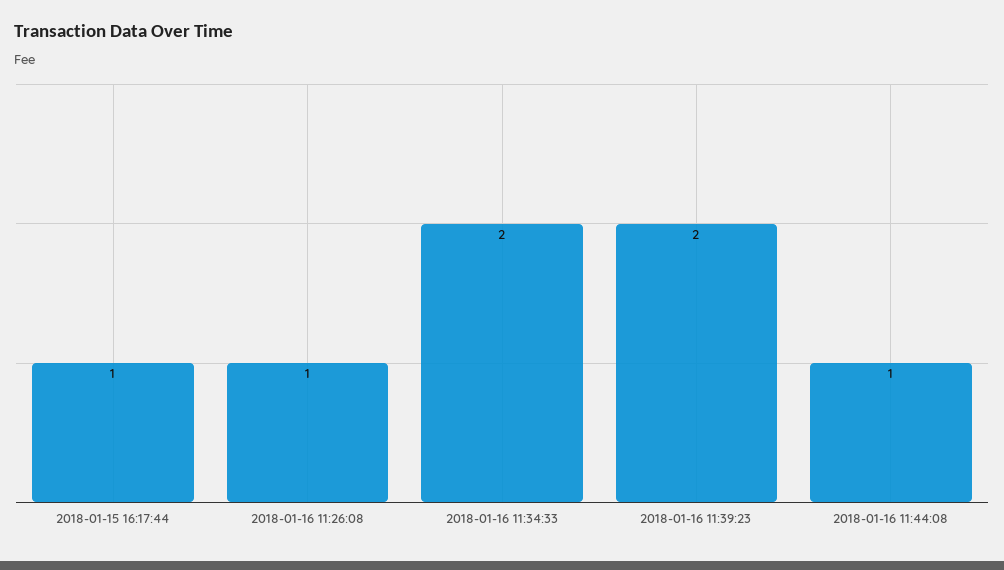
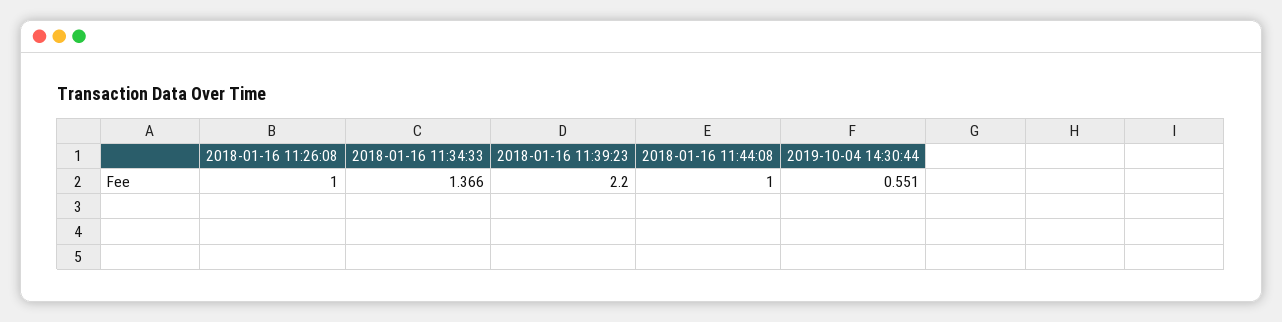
2018-01-15 16:17:44: 1 -> none
2018-01-16 11:34:33: 2 -> 1.366
2018-01-16 11:39:23: 2 -> 2.2
2019-10-04 14:30:44: none -> 0.551

